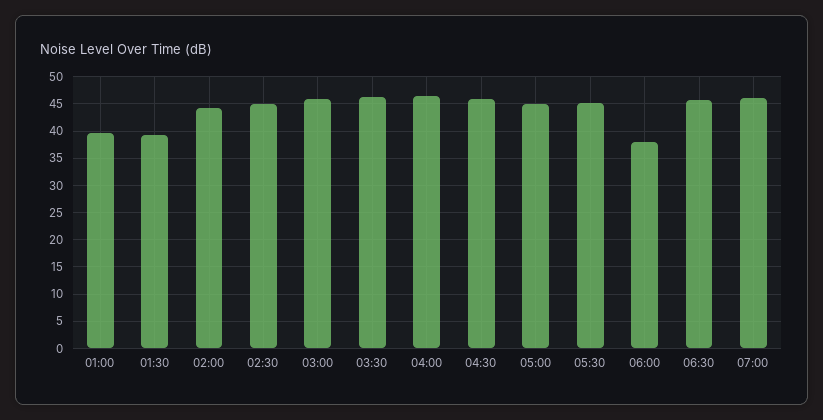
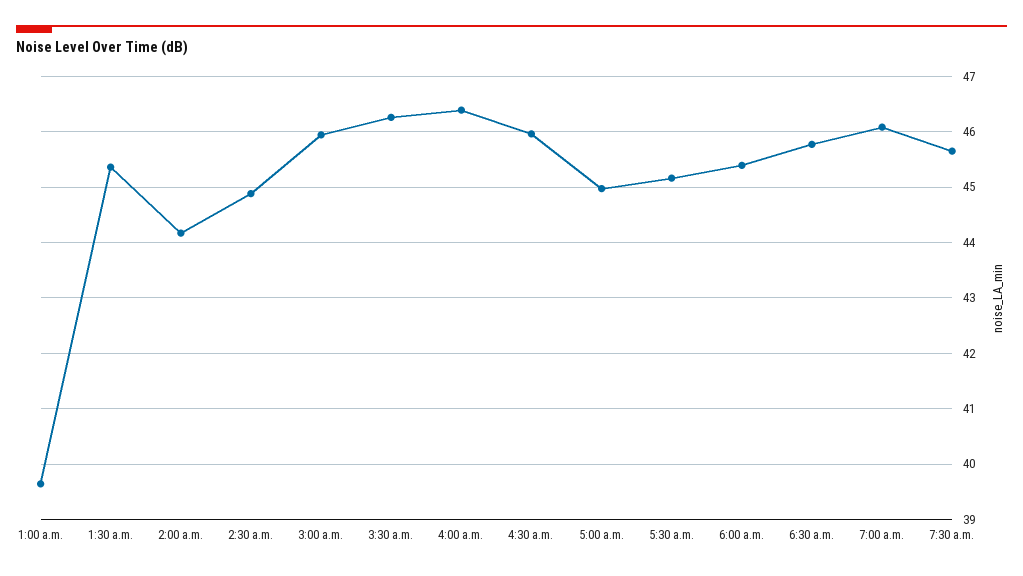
01:30: 40 -> 45.4
06:00: 37.5 -> 45.4
7:30 a.m.: none -> 45.6

